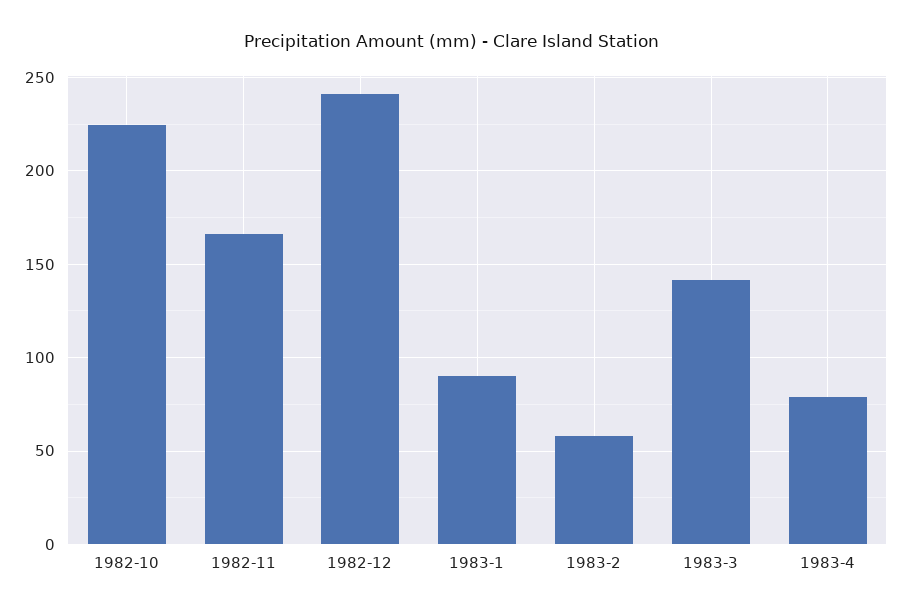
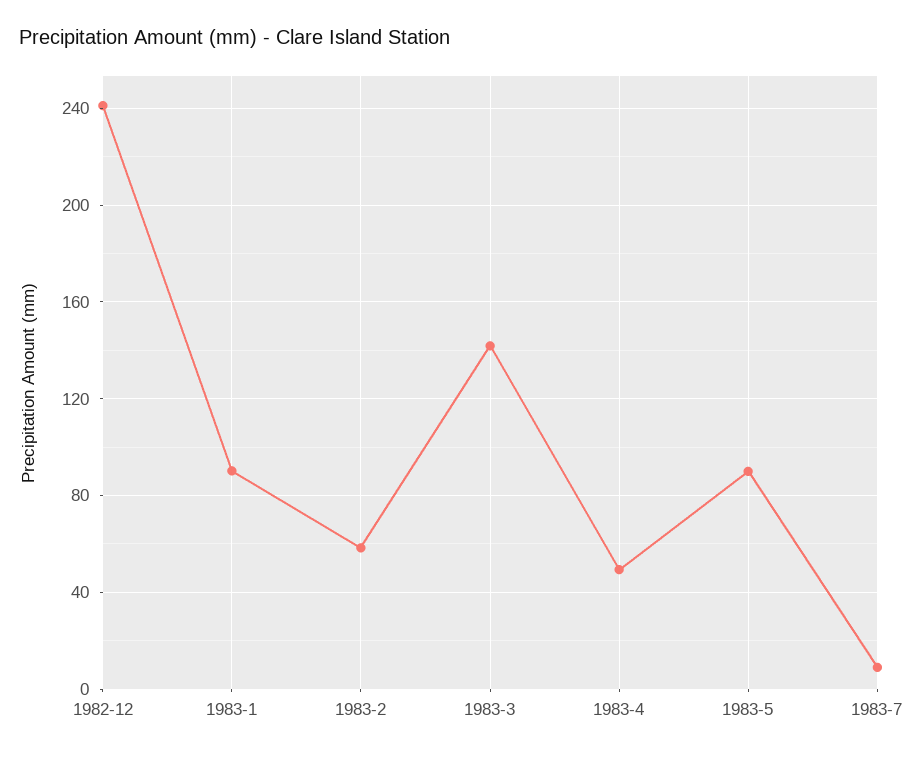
1982-10: 225 -> none
1982-11: 165 -> none
1983-4: 80 -> 50
1983-5: none -> 90
1983-7: none -> 10

